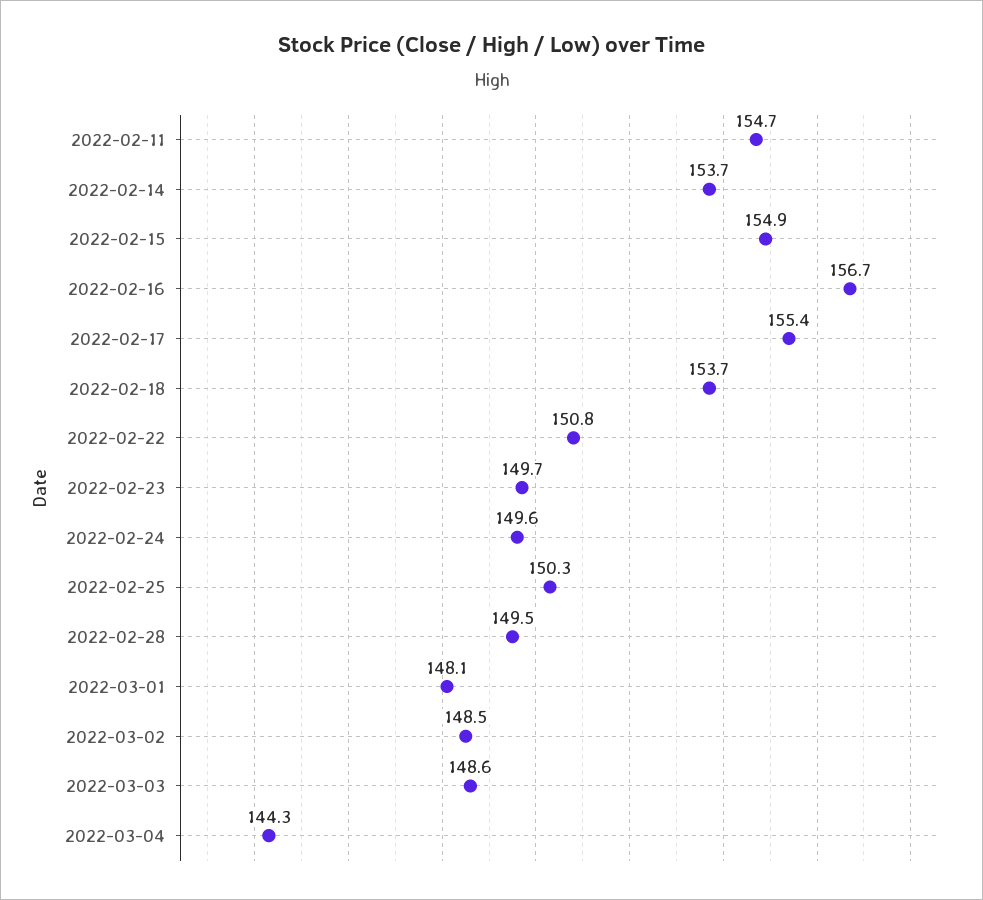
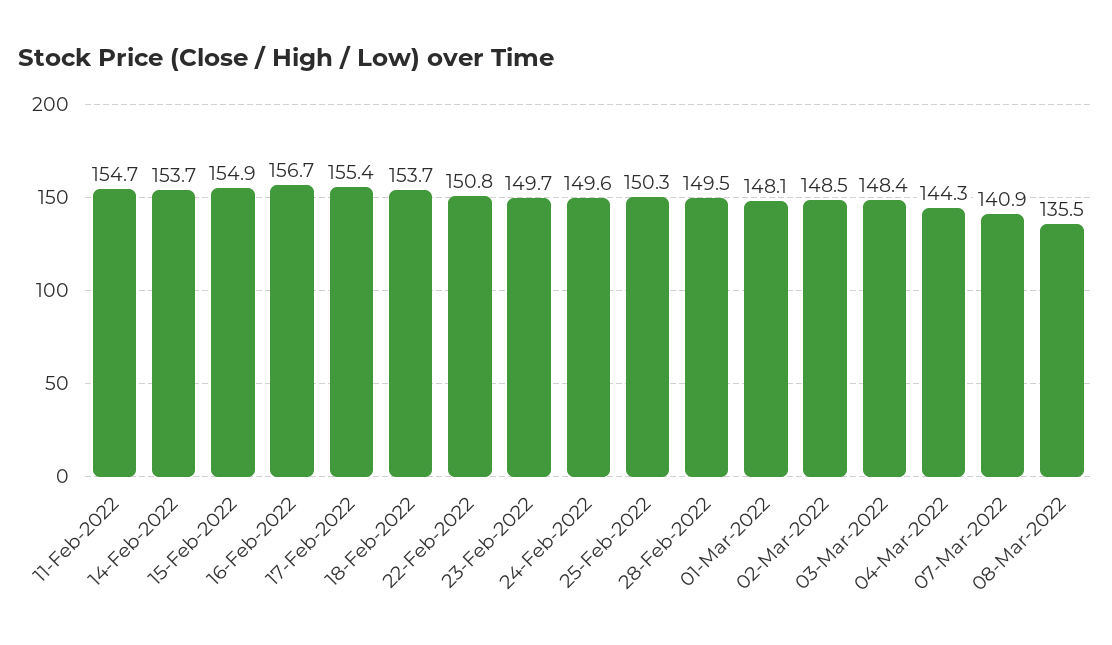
2022-03-03: 148.6 -> 148.4
07-Mar-2022: none -> 140.9
08-Mar-2022: none -> 135.5

